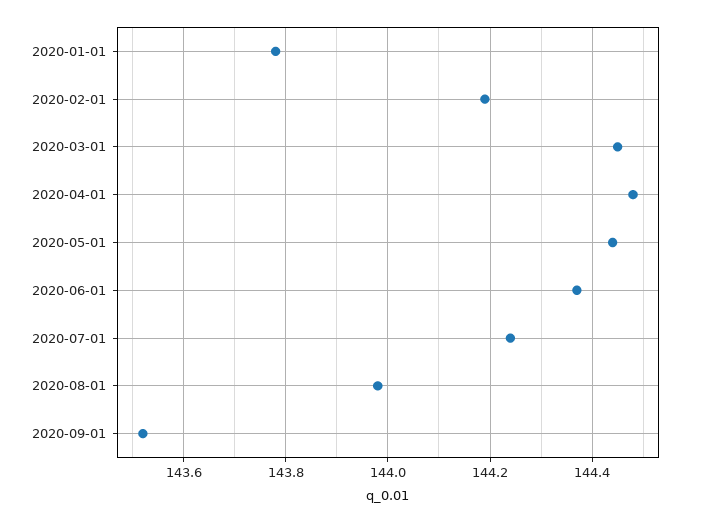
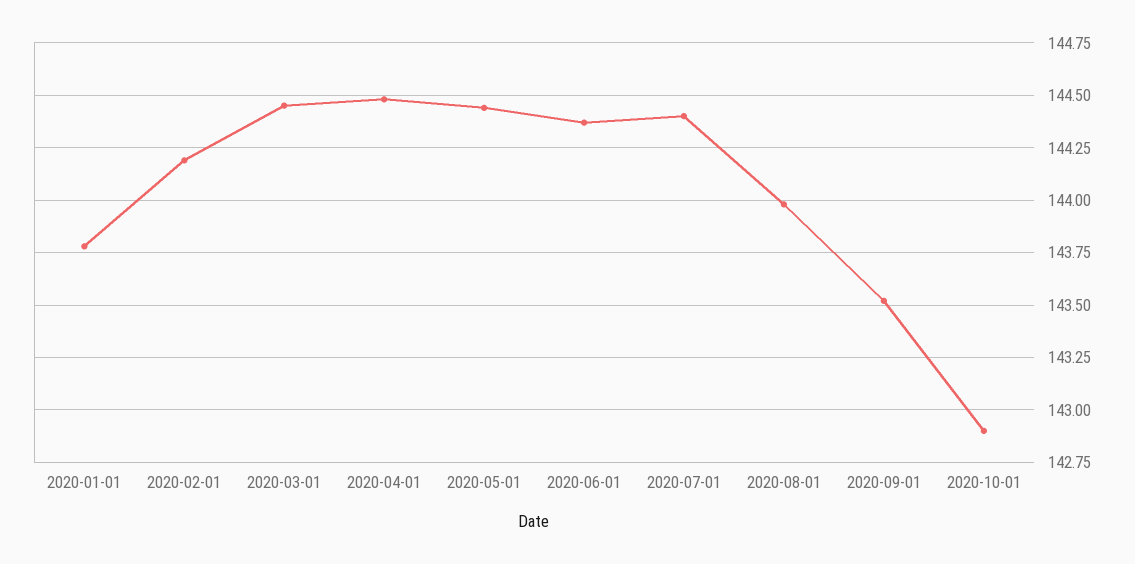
2020-07-01: 144.25 -> 144.4
2020-10-01: none -> 142.9

